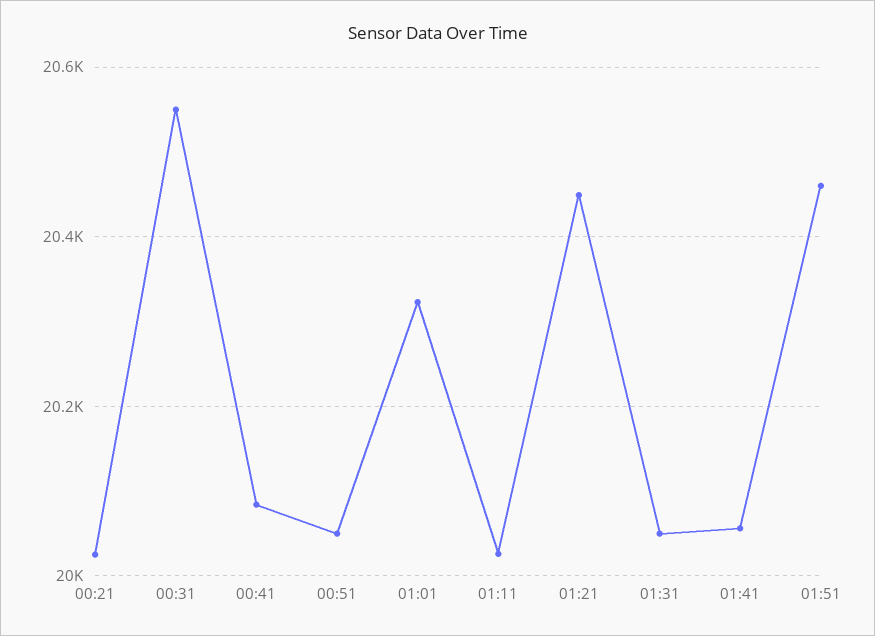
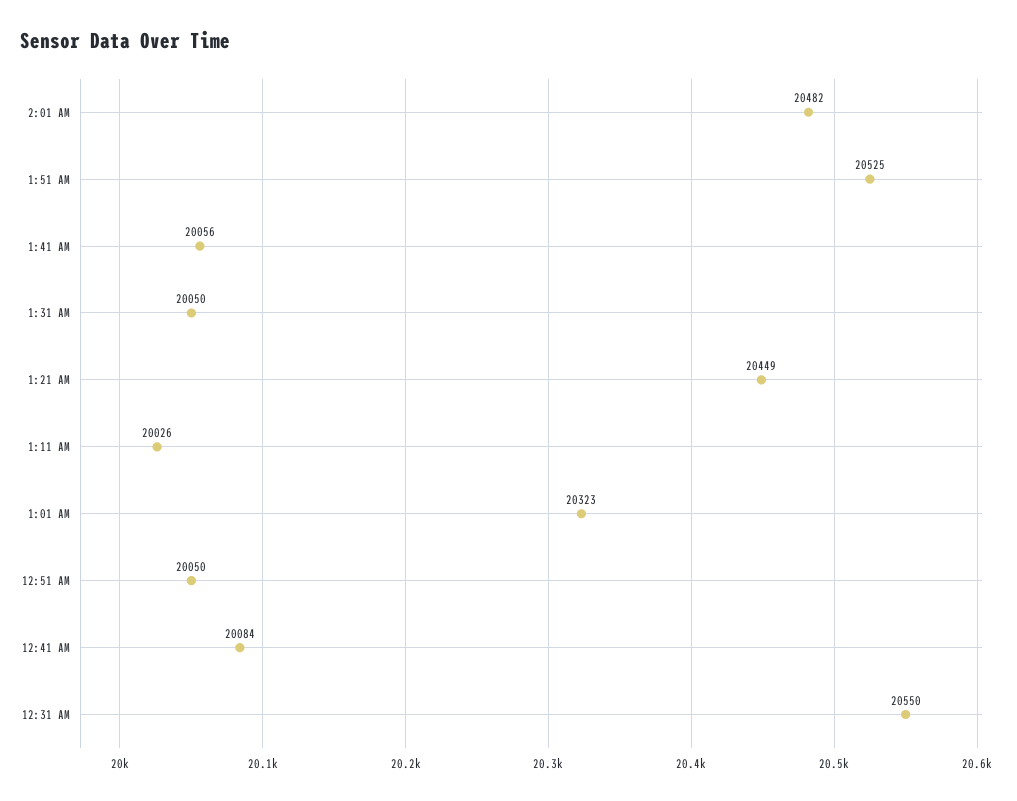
00:21: 20020 -> none
01:51: 20460 -> 20525
2:01 AM: none -> 20482

